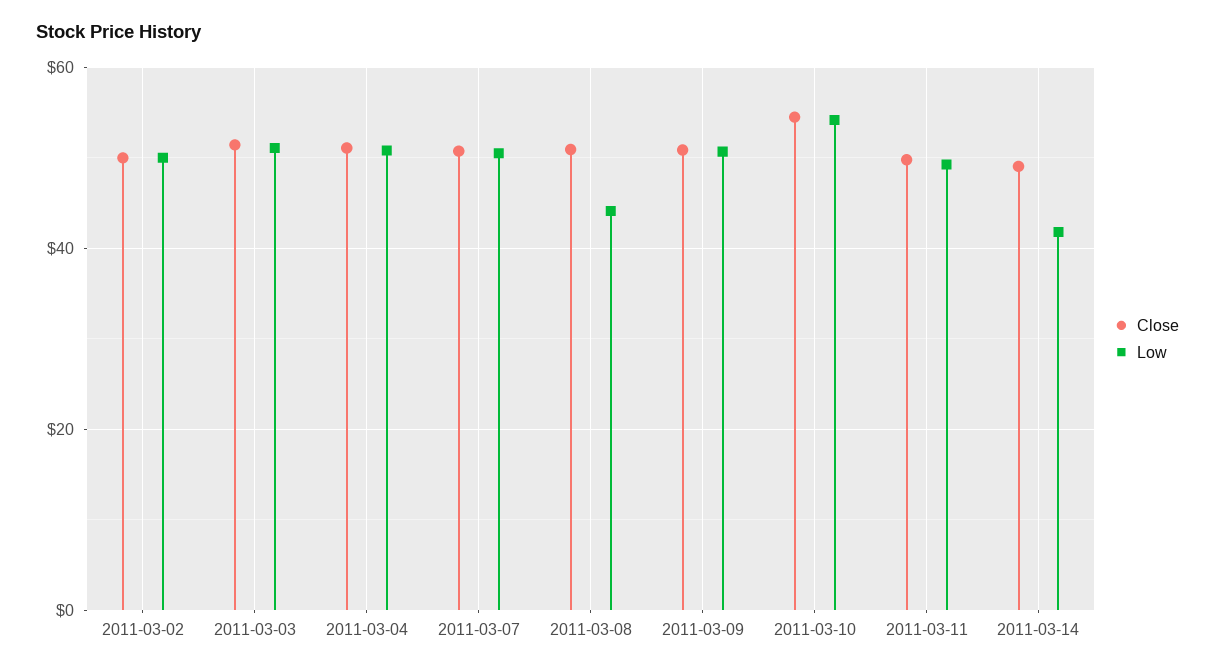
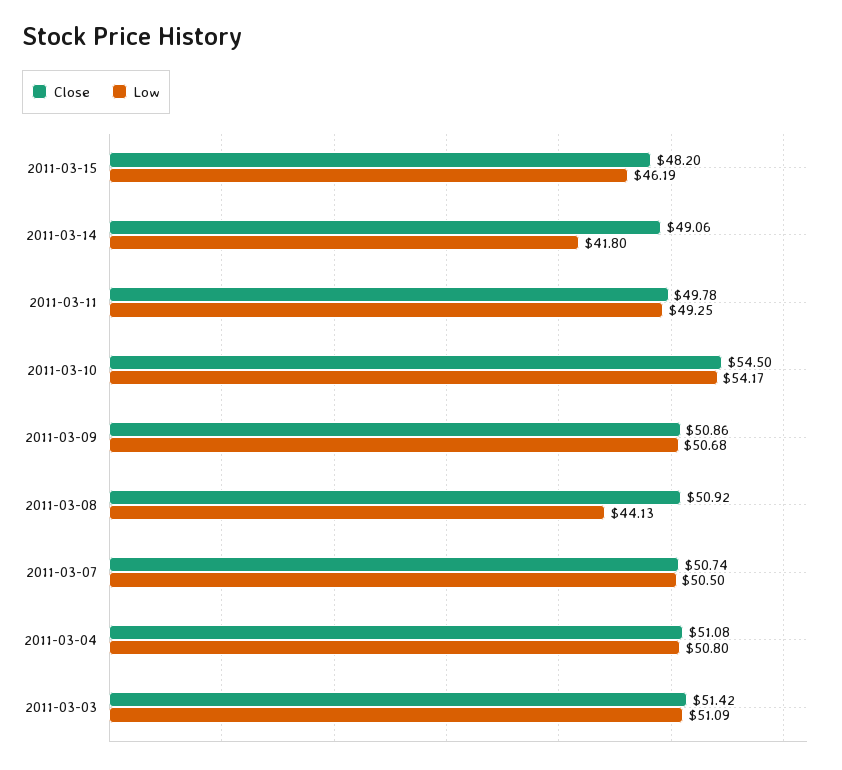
Close, 2011-03-02: 50 -> none
Low, 2011-03-02: 50 -> none
Close, 2011-03-15: none -> 48.2
Low, 2011-03-15: none -> 46.19

